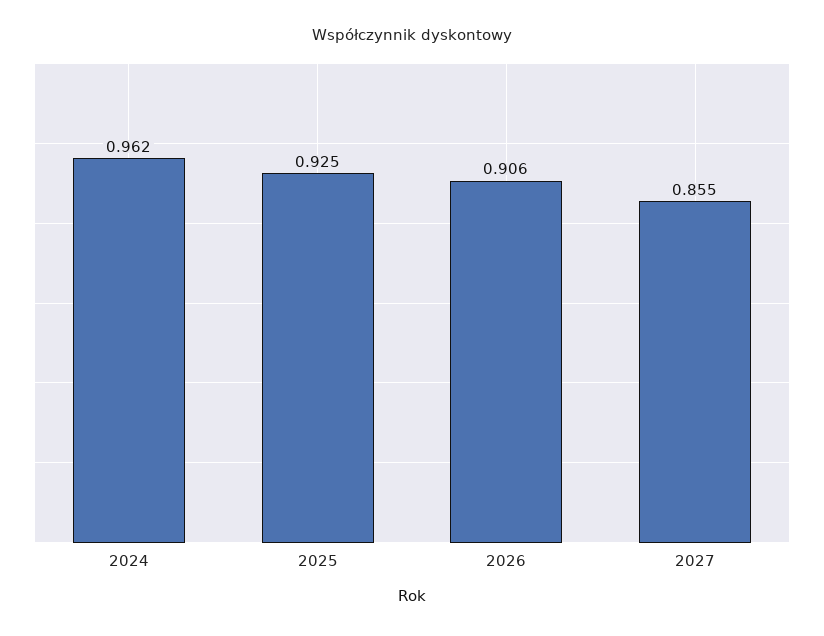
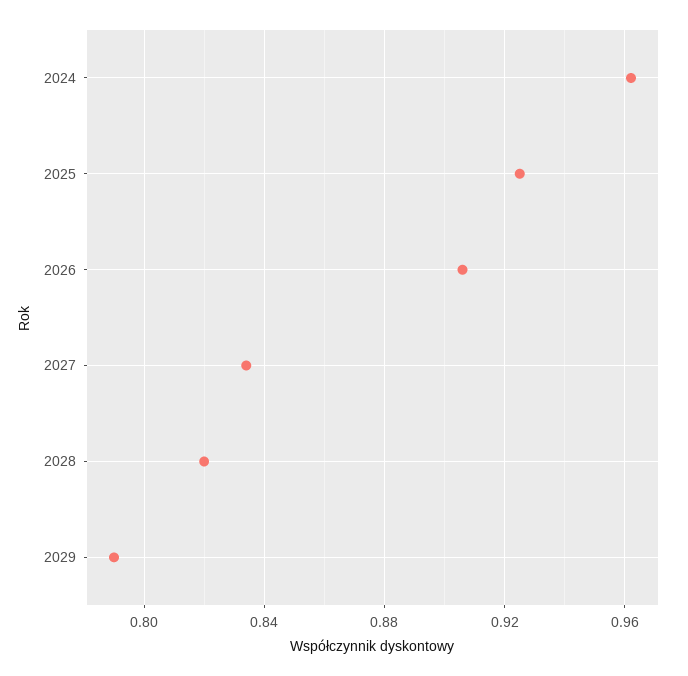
2027: 0.855 -> 0.835
2028: none -> 0.82
2029: none -> 0.79

